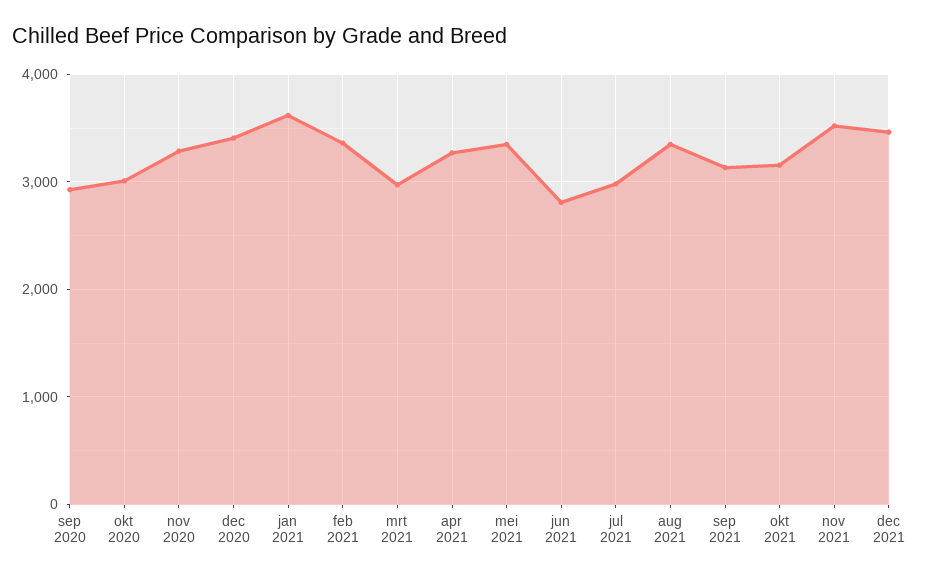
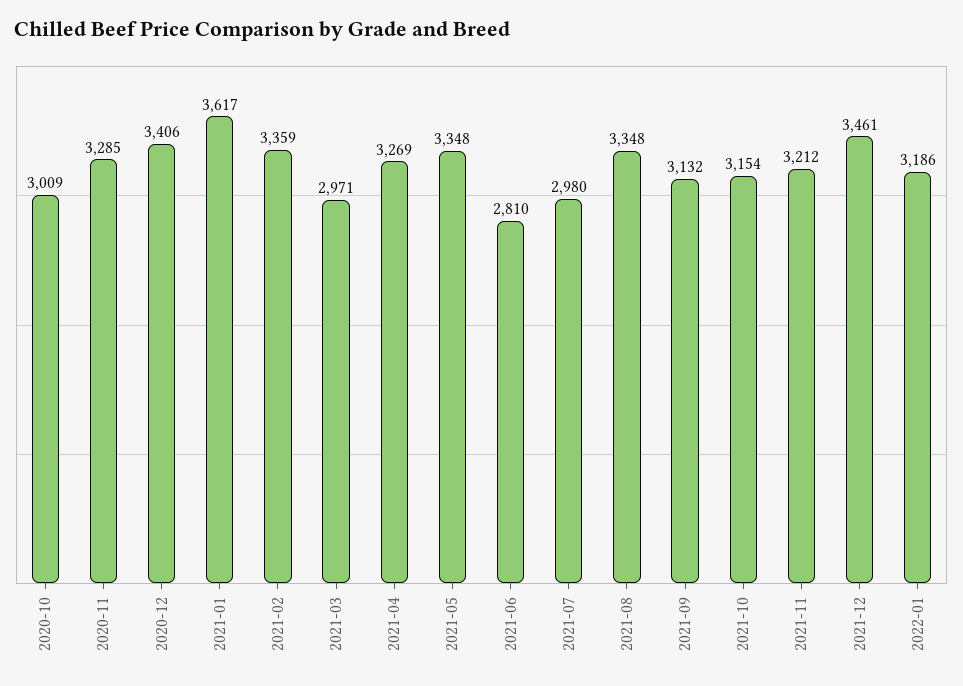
sep 2020: 2900 -> none
nov 2021: 3500 -> 3212
2022-01: none -> 3186

